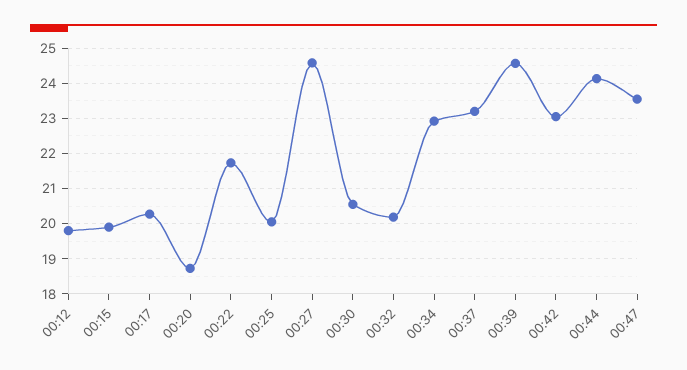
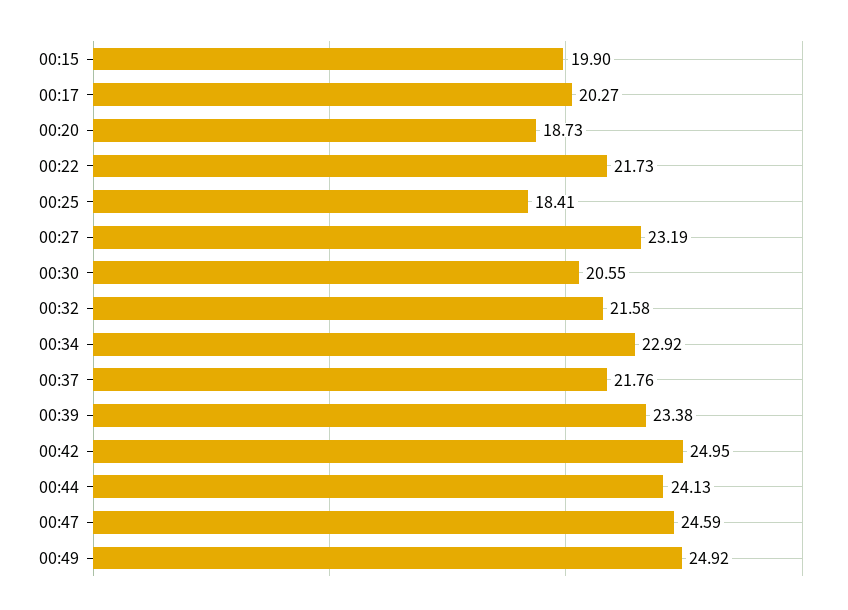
00:12: 19.8 -> none
00:25: 20 -> 18.41
00:27: 24.6 -> 23.19
00:32: 20.2 -> 21.58
00:37: 23.2 -> 21.76
00:39: 24.6 -> 23.38
00:42: 23 -> 24.95
00:47: 23.6 -> 24.59
00:49: none -> 24.92

